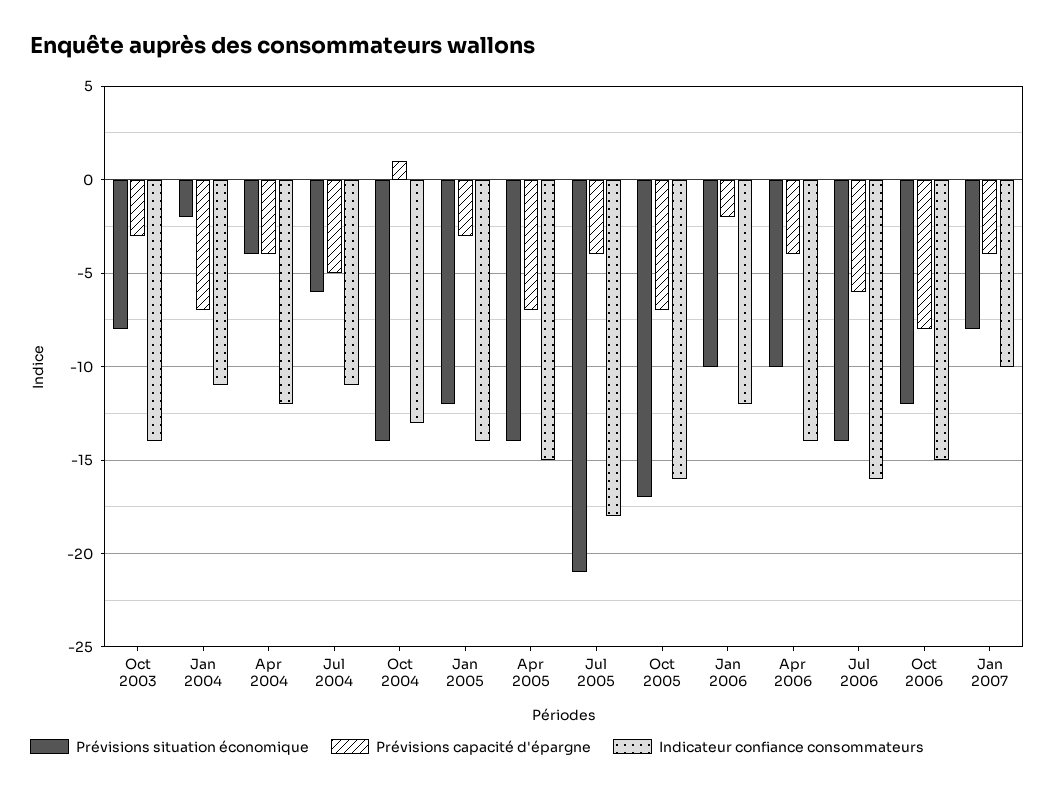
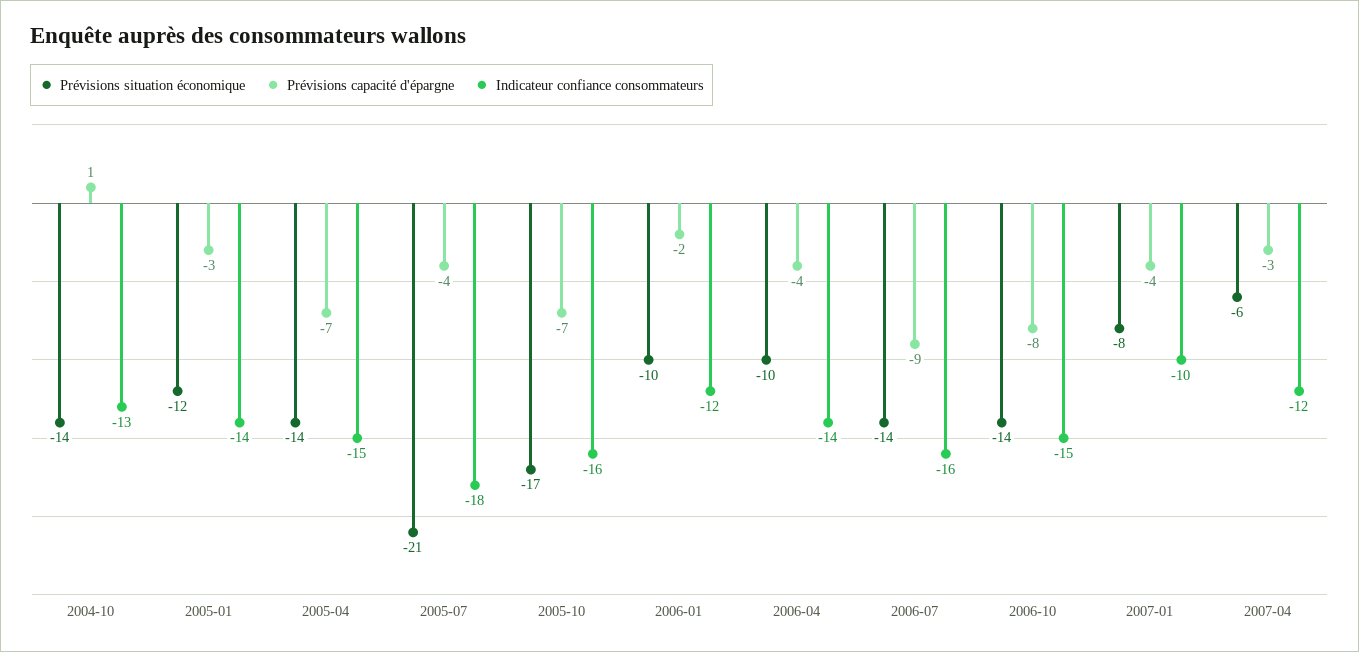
Prévisions situation économique, Oct 2003: -8 -> none
Prévisions capacité d'épargne, Oct 2003: -3 -> none
Indicateur confiance consommateurs, Oct 2003: -14 -> none
Prévisions situation économique, Jan 2004: -2 -> none
Prévisions capacité d'épargne, Jan 2004: -7 -> none
Indicateur confiance consommateurs, Jan 2004: -11 -> none
Prévisions situation économique, Apr 2004: -4 -> none
Prévisions capacité d'épargne, Apr 2004: -4 -> none
Indicateur confiance consommateurs, Apr 2004: -12 -> none
Prévisions situation économique, Jul 2004: -6 -> none
Prévisions capacité d'épargne, Jul 2004: -5 -> none
Indicateur confiance consommateurs, Jul 2004: -11 -> none
Prévisions capacité d'épargne, Jul 2006: -6 -> -9
Prévisions situation économique, Oct 2006: -12 -> -14
Prévisions situation économique, 2007-04: none -> -6
Prévisions capacité d'épargne, 2007-04: none -> -3
Indicateur confiance consommateurs, 2007-04: none -> -12

